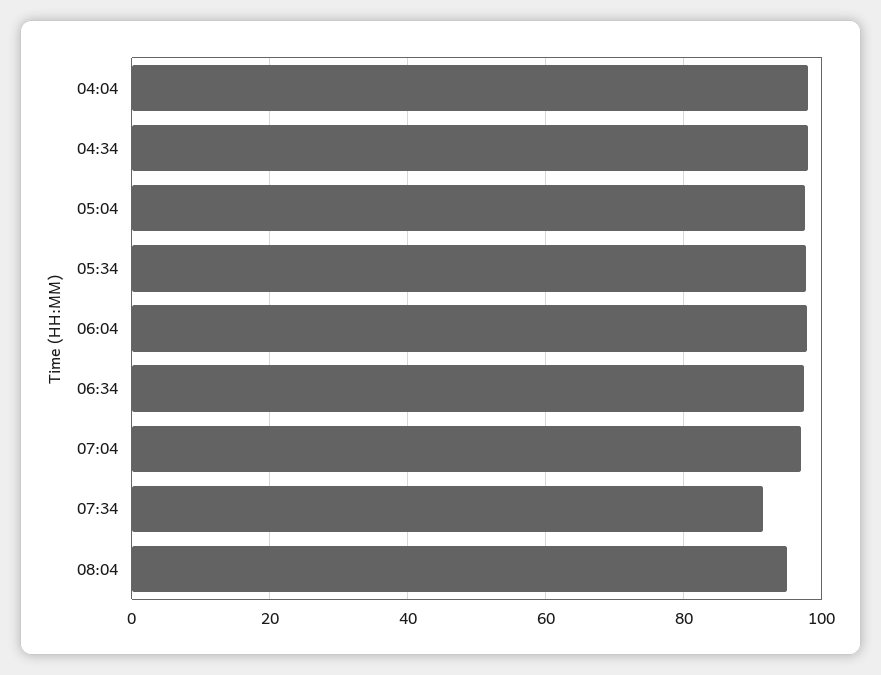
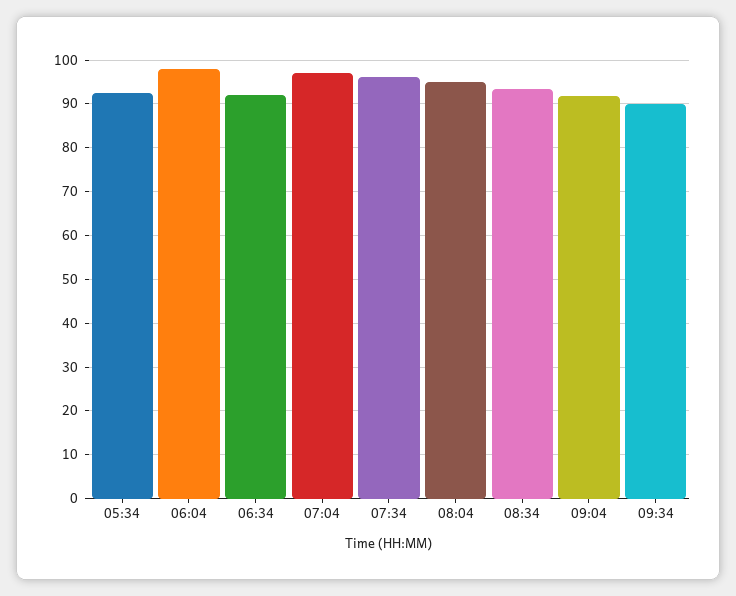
04:04: 98 -> none
04:34: 98 -> none
05:04: 98 -> none
05:34: 98 -> 92
06:34: 98 -> 92
07:34: 92 -> 96
08:34: none -> 94
09:04: none -> 92
09:34: none -> 90

